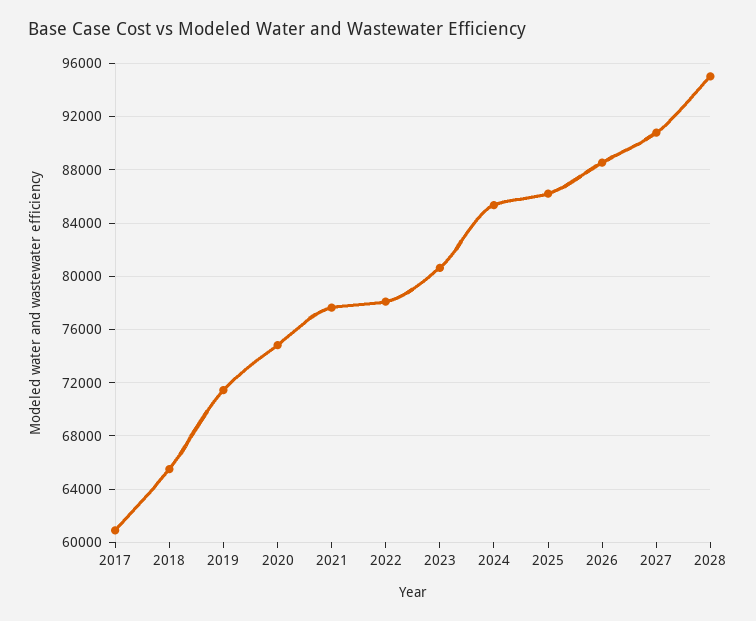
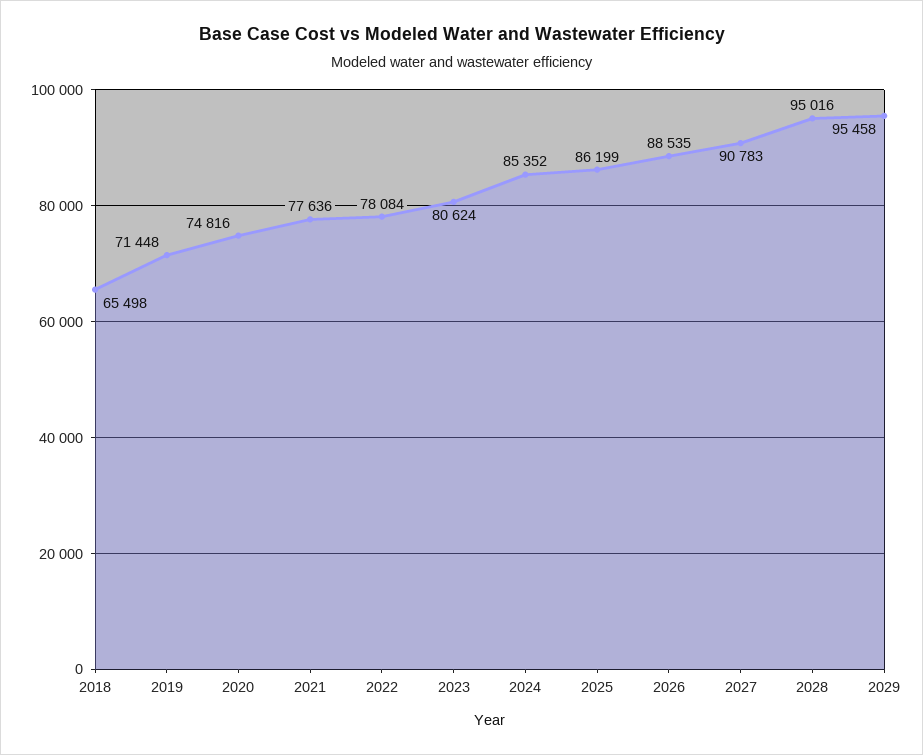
2017: 61000 -> none
2029: none -> 95458

